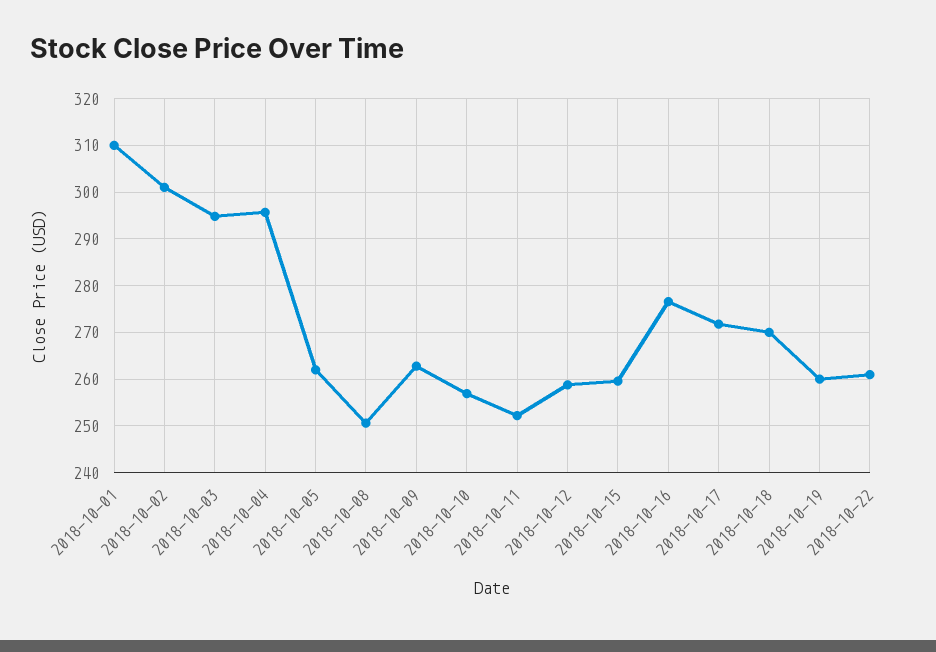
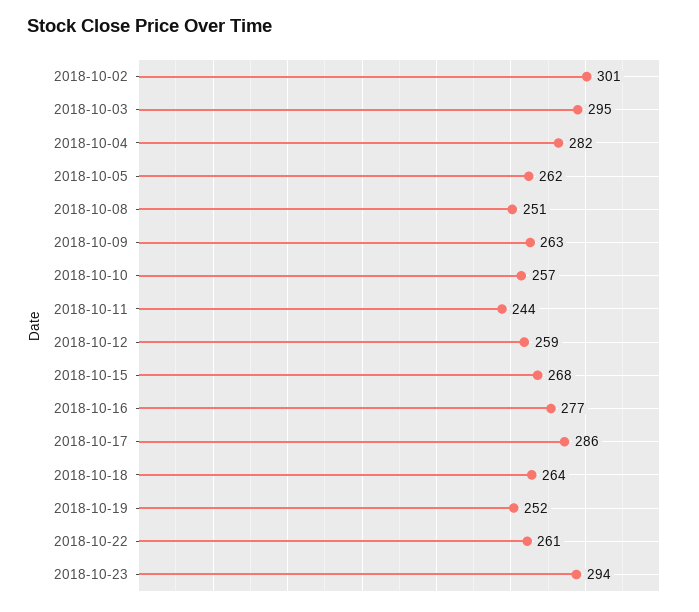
2018-10-01: 310 -> none
2018-10-04: 296 -> 282
2018-10-11: 252 -> 244
2018-10-15: 260 -> 268
2018-10-17: 272 -> 286
2018-10-18: 270 -> 264
2018-10-19: 260 -> 252
2018-10-23: none -> 294

